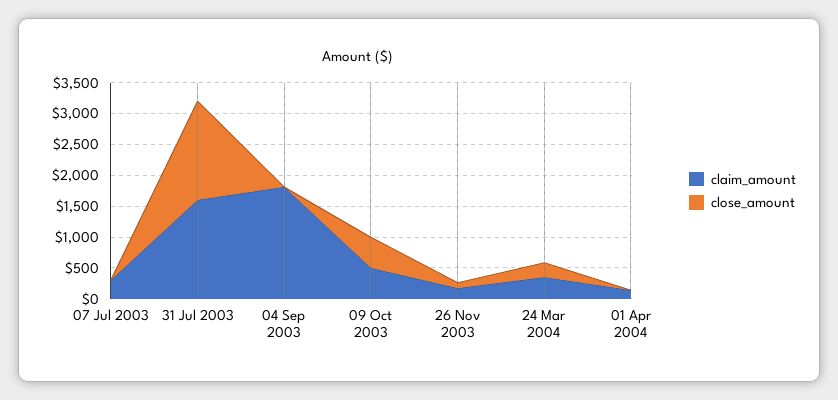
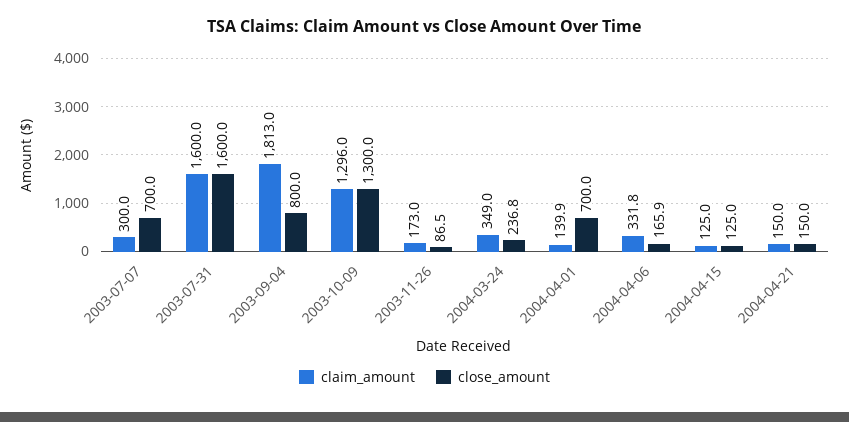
close_amount, 07 Jul 2003: 0 -> 700
close_amount, 04 Sep 2003: 0 -> 800
claim_amount, 09 Oct 2003: 500 -> 1296
close_amount, 09 Oct 2003: 500 -> 1300
close_amount, 01 Apr 2004: 0 -> 700
claim_amount, 2004-04-06: none -> 331.8
close_amount, 2004-04-06: none -> 165.9
claim_amount, 2004-04-15: none -> 125
close_amount, 2004-04-15: none -> 125
claim_amount, 2004-04-21: none -> 150
close_amount, 2004-04-21: none -> 150

